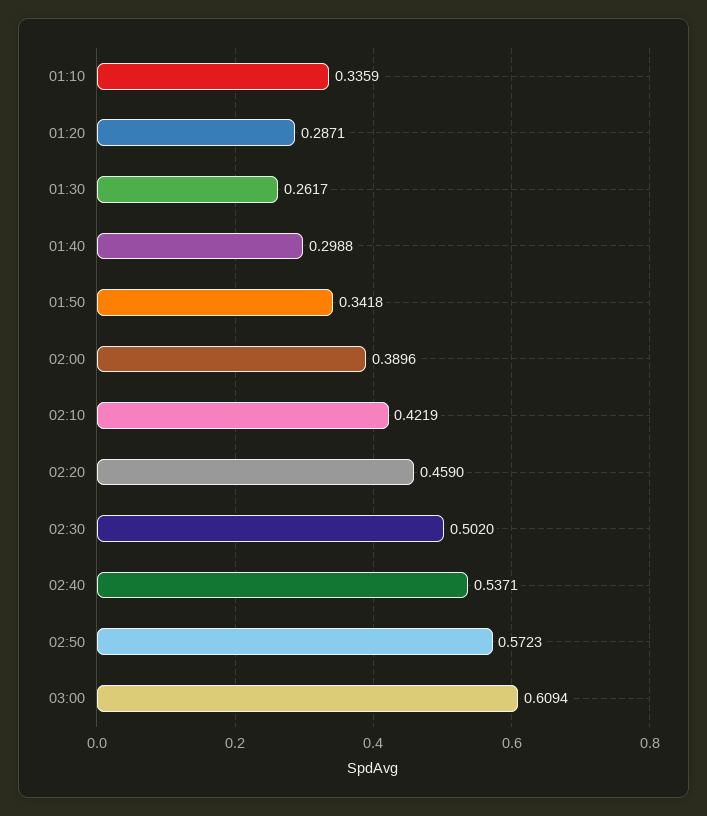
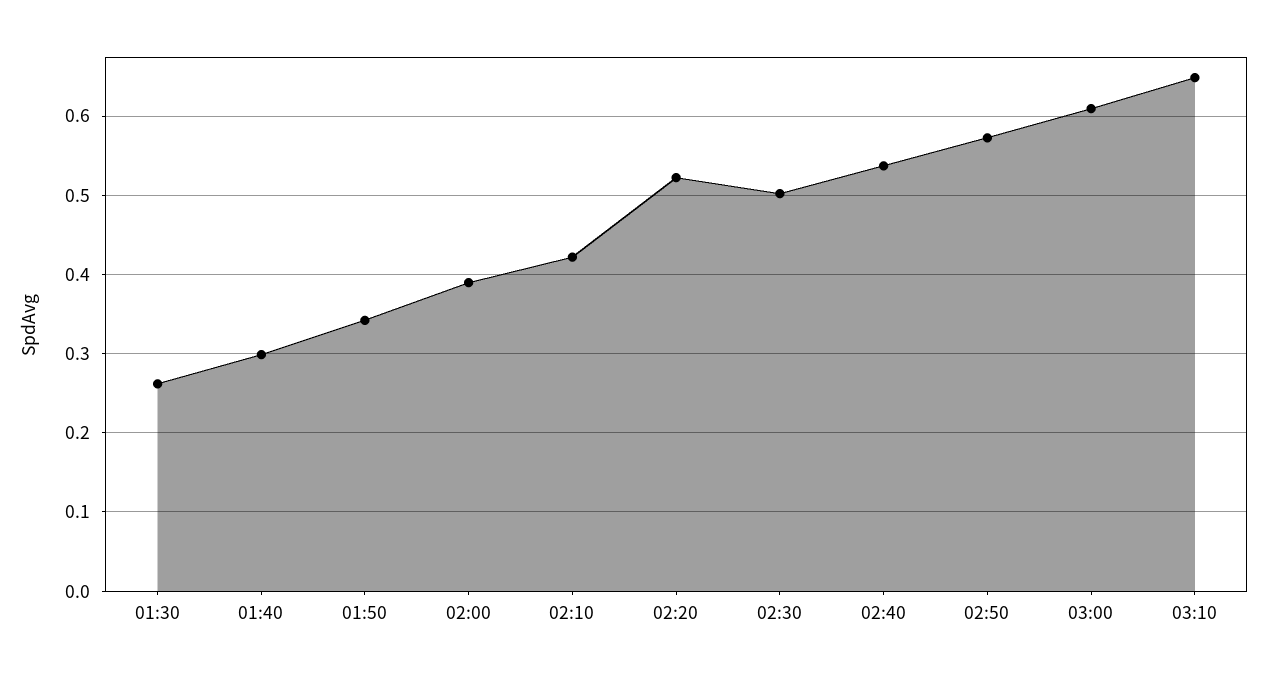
01:10: 0.3359 -> none
01:20: 0.2871 -> none
02:20: 0.459 -> 0.52
03:10: none -> 0.65

